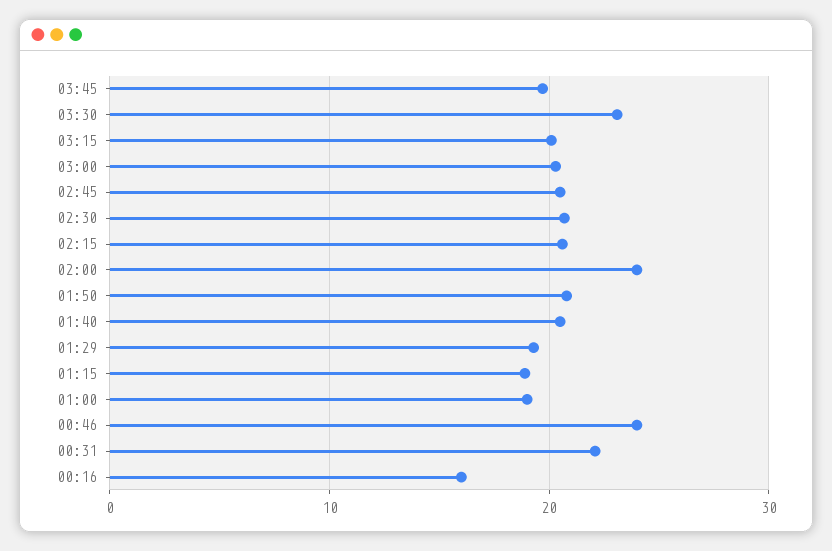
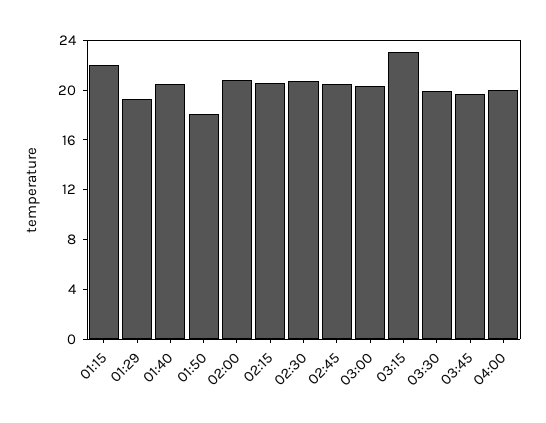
03:30: 23 -> 20
03:15: 20 -> 23
02:00: 24 -> 21
01:50: 21 -> 18
01:15: 19 -> 22
01:00: 19 -> none
00:46: 24 -> none
00:31: 22 -> none
00:16: 16 -> none
04:00: none -> 20

